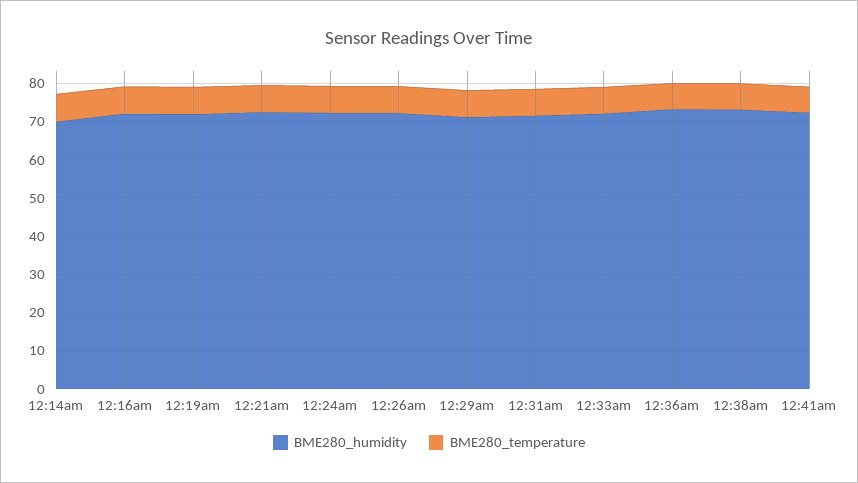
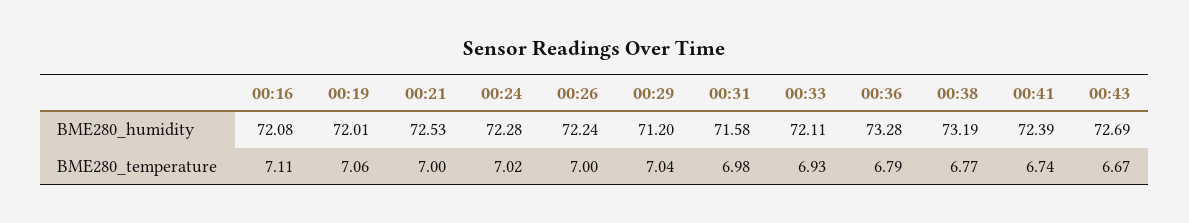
BME280_humidity, 12:14am: 70 -> none
BME280_temperature, 12:14am: 7.5 -> none
BME280_humidity, 00:43: none -> 72.69
BME280_temperature, 00:43: none -> 6.67

